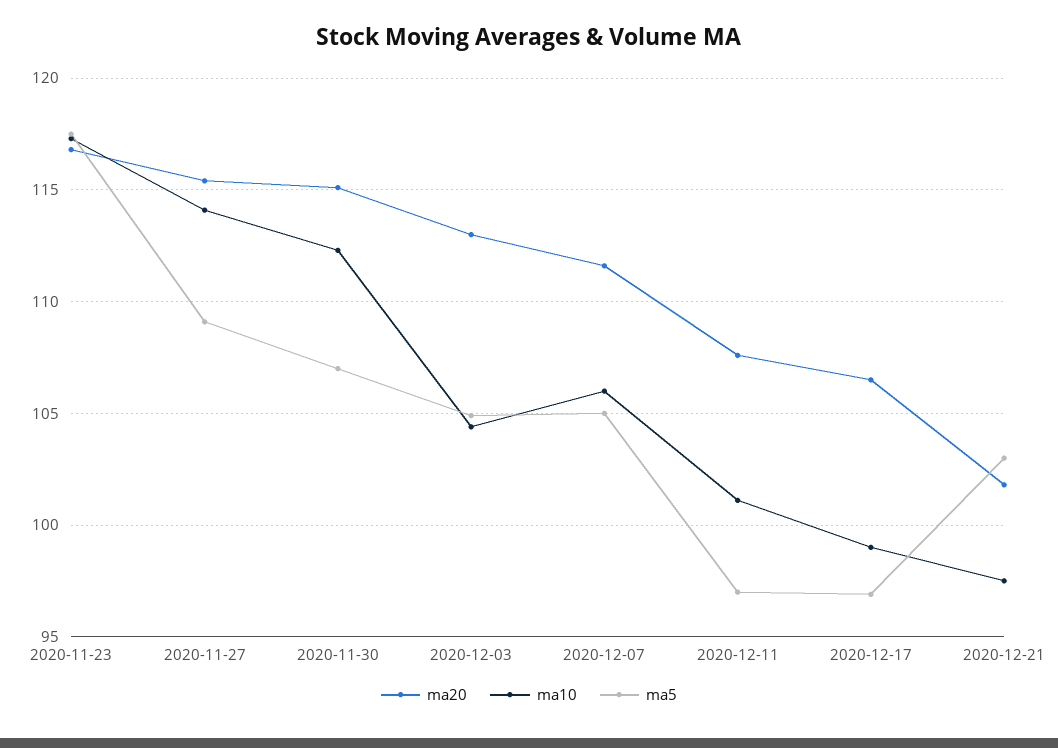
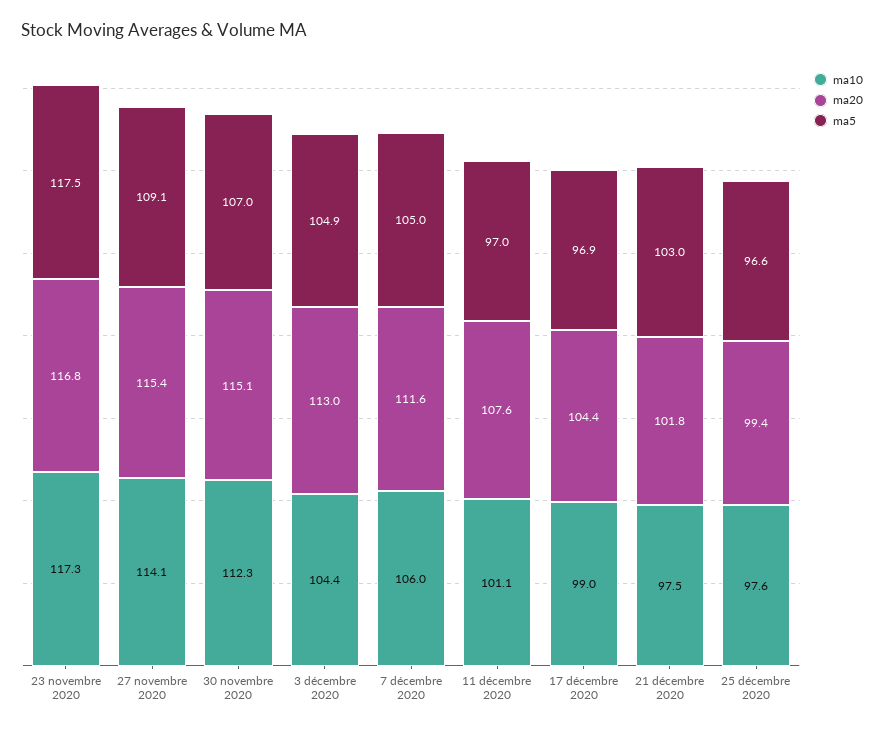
ma20, 2020-12-17: 106.5 -> 104.4
ma10, 25 décembre 2020: none -> 97.6
ma20, 25 décembre 2020: none -> 99.4
ma5, 25 décembre 2020: none -> 96.6

